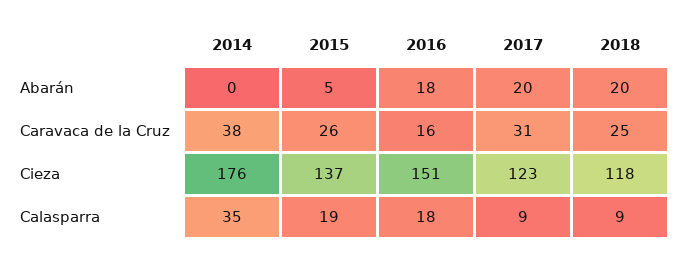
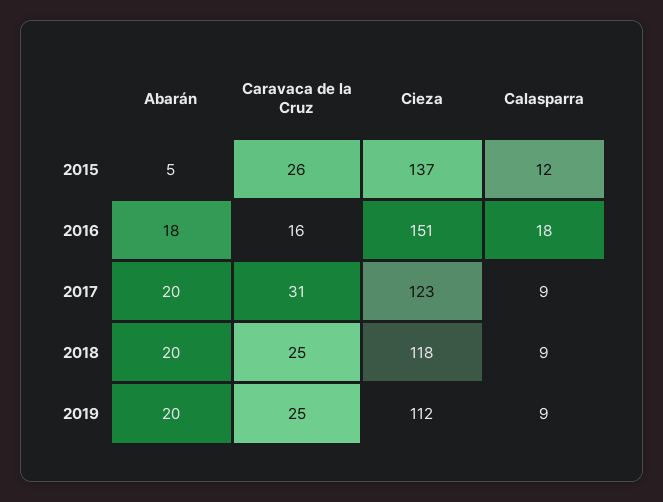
2014, Abarán: 0 -> none
2014, Caravaca de la Cruz: 38 -> none
2014, Cieza: 176 -> none
2014, Calasparra: 35 -> none
2015, Calasparra: 19 -> 12
2019, Abarán: none -> 20
2019, Caravaca de la Cruz: none -> 25
2019, Cieza: none -> 112
2019, Calasparra: none -> 9

